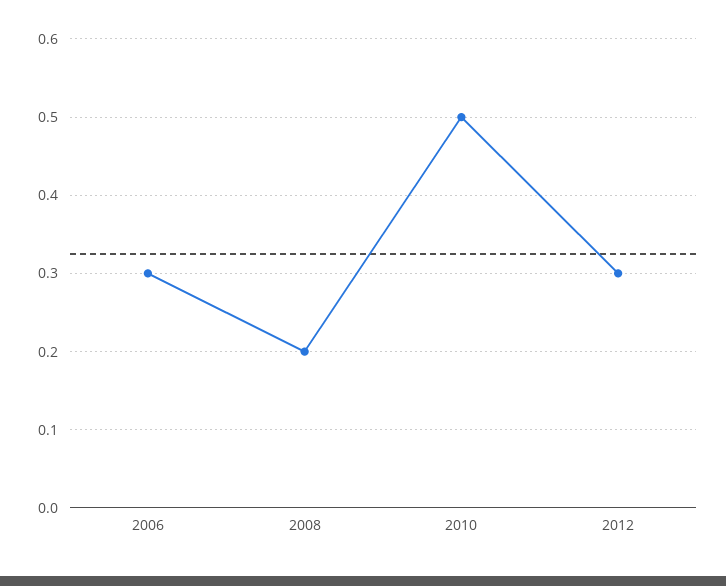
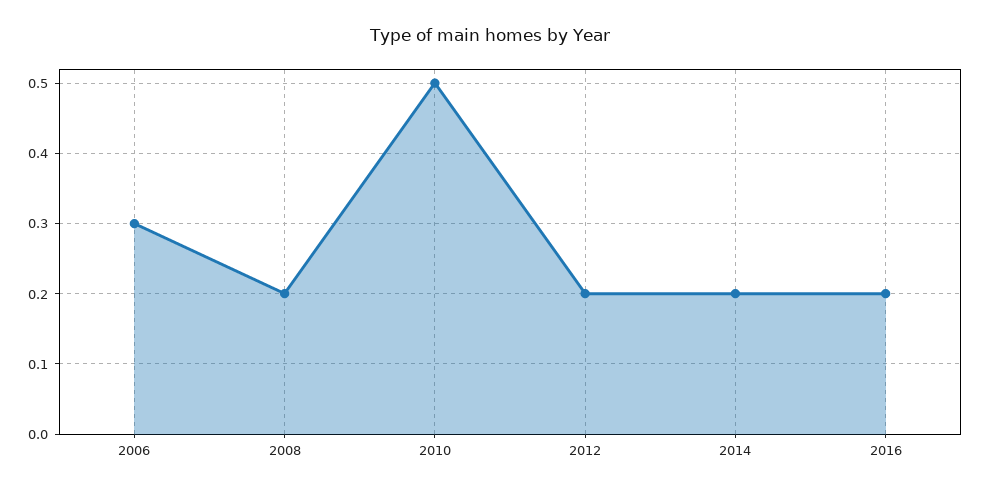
2012: 0.3 -> 0.2
2014: none -> 0.2
2016: none -> 0.2

